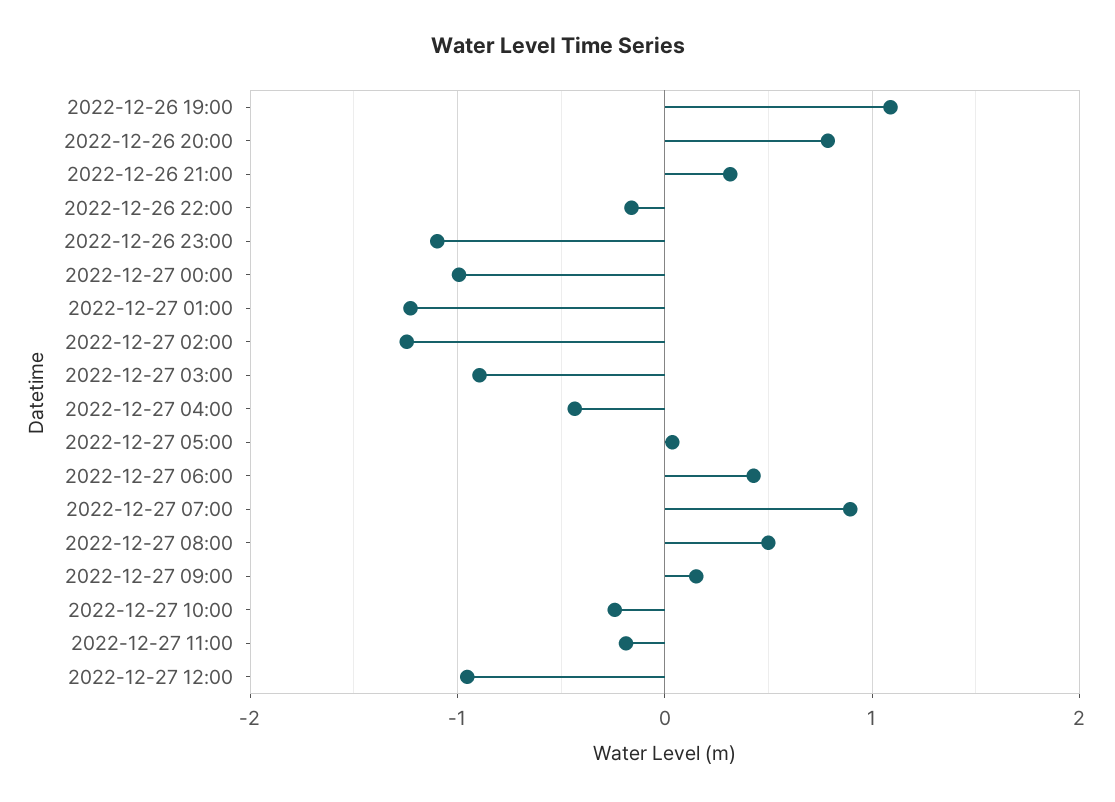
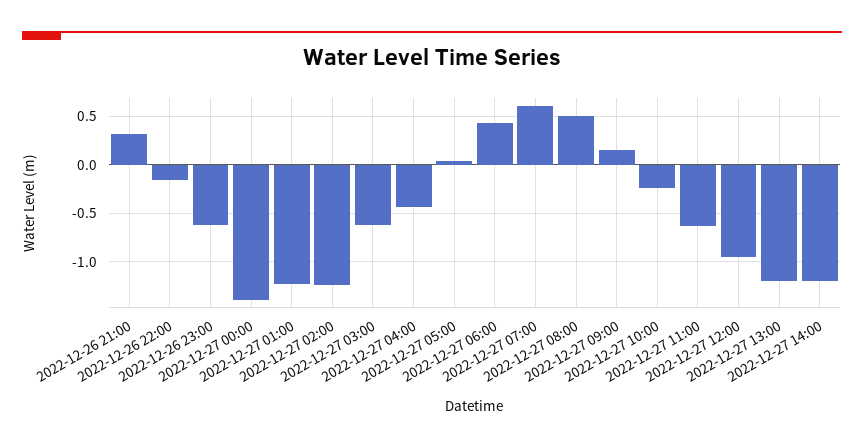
2022-12-26 19:00: 1.1 -> none
2022-12-26 20:00: 0.8 -> none
2022-12-26 23:00: -1.1 -> -0.6
2022-12-27 00:00: -1 -> -1.4
2022-12-27 03:00: -0.9 -> -0.6
2022-12-27 07:00: 0.9 -> 0.6
2022-12-27 11:00: -0.2 -> -0.6
2022-12-27 13:00: none -> -1.2
2022-12-27 14:00: none -> -1.2

